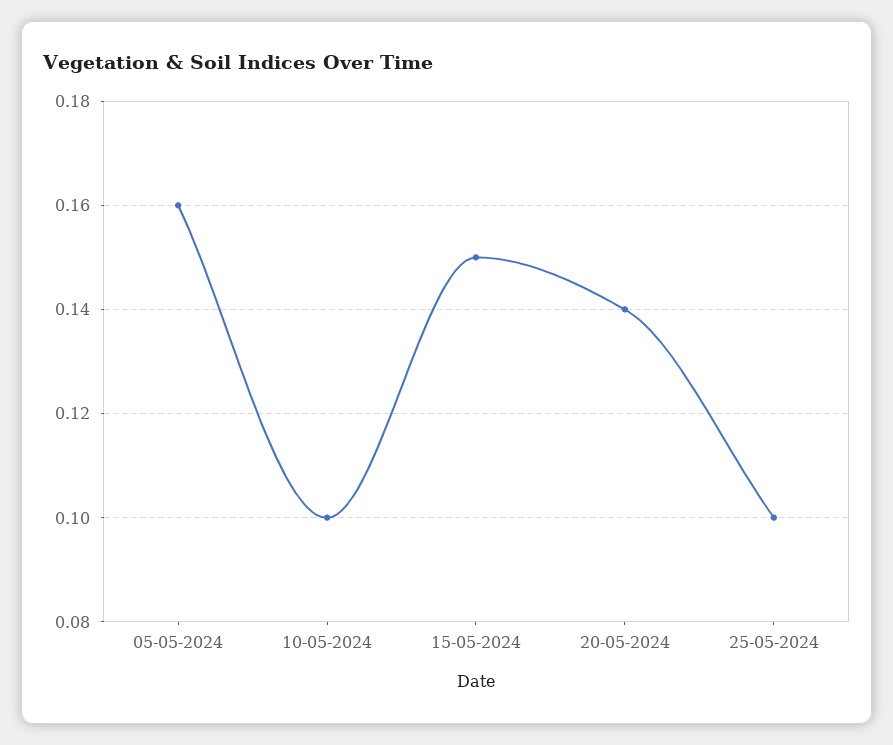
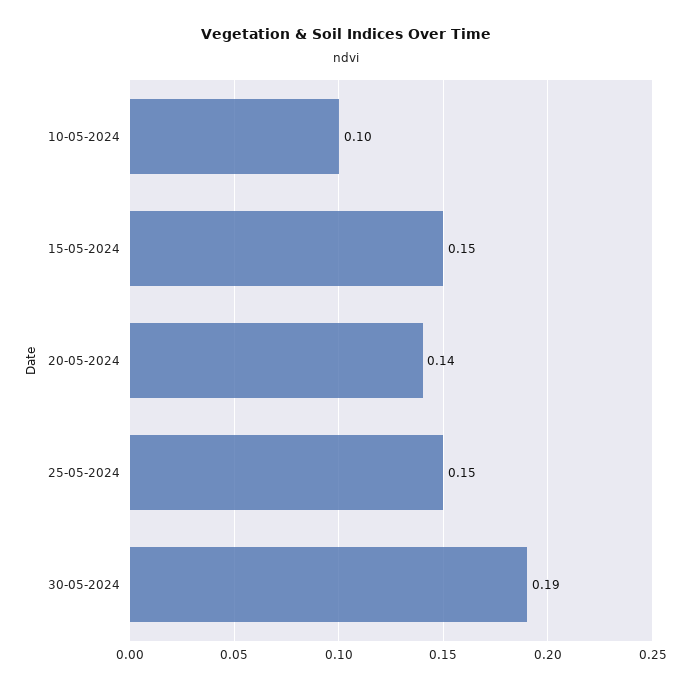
05-05-2024: 0.16 -> none
25-05-2024: 0.1 -> 0.15
30-05-2024: none -> 0.19

